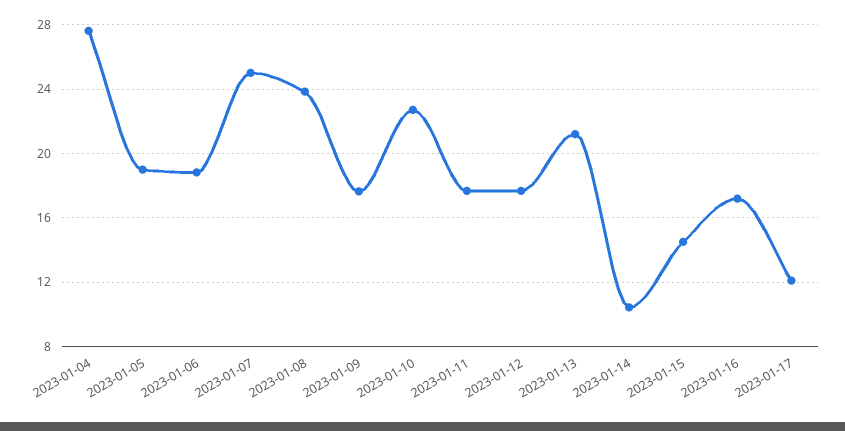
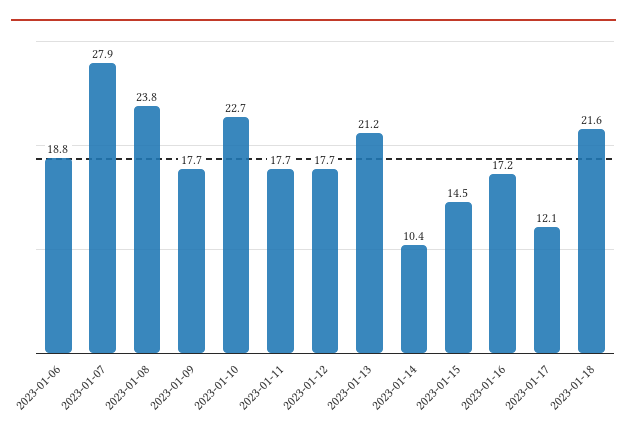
2023-01-04: 27.5 -> none
2023-01-05: 19 -> none
2023-01-07: 25 -> 27.9
2023-01-18: none -> 21.6

